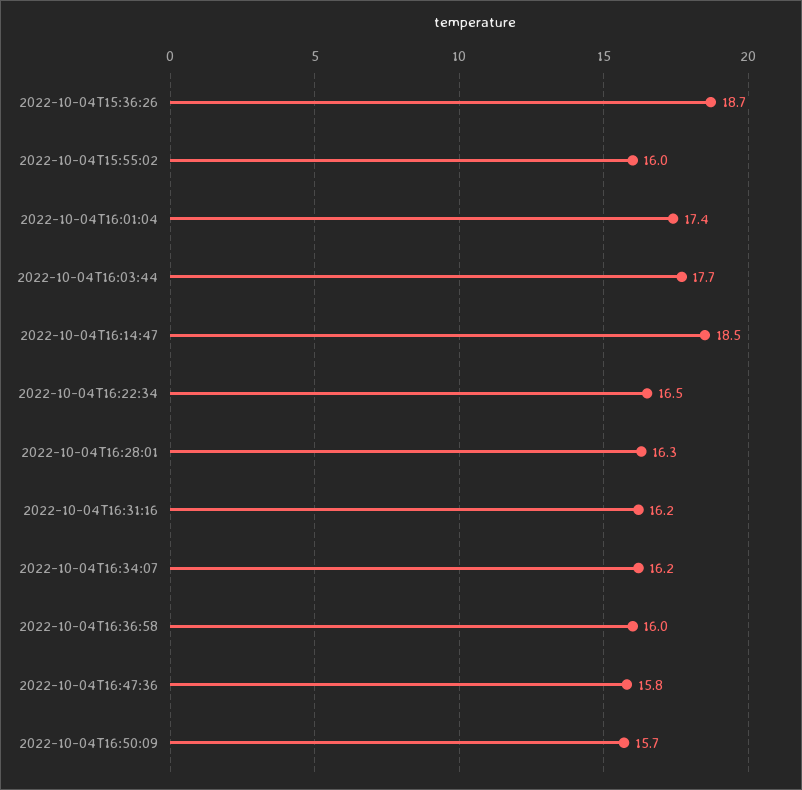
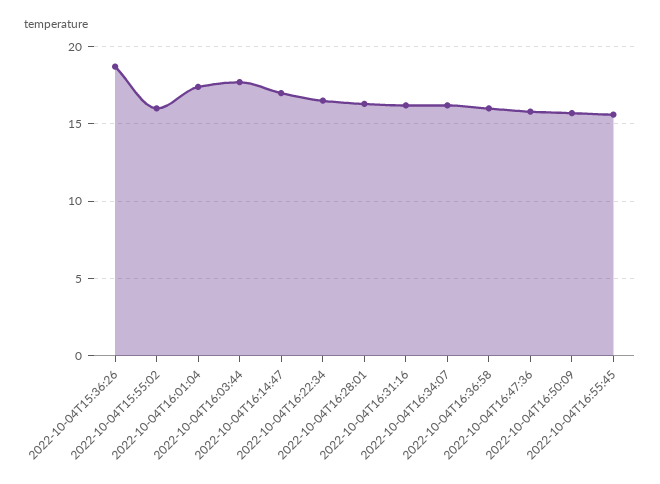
2022-10-04T16:14:47: 18.5 -> 17
2022-10-04T16:55:45: none -> 15.5

